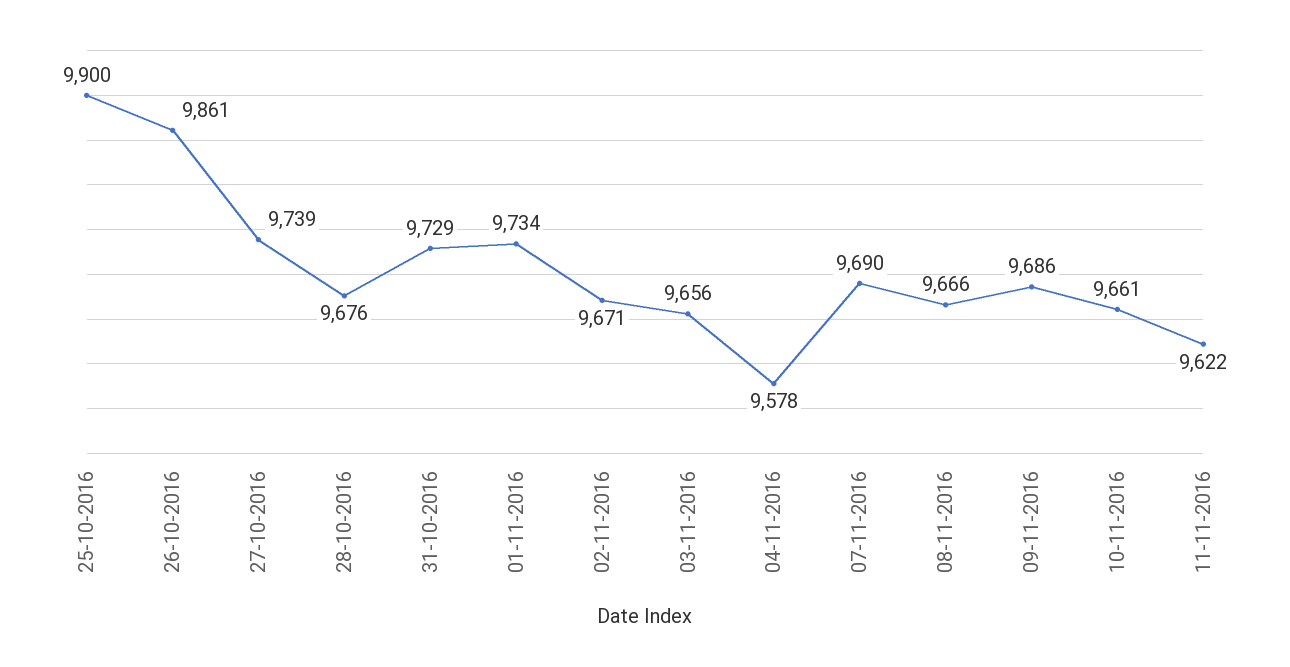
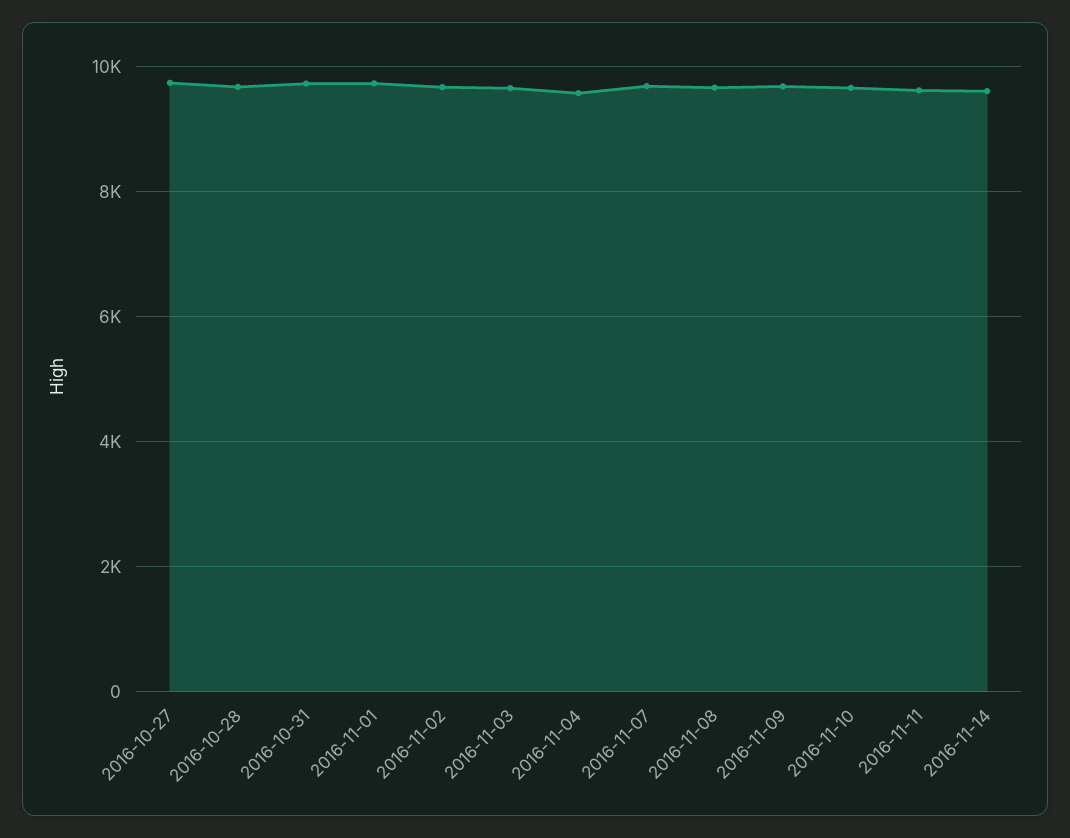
25-10-2016: 9900 -> none
26-10-2016: 9861 -> none
2016-11-14: none -> 9600

